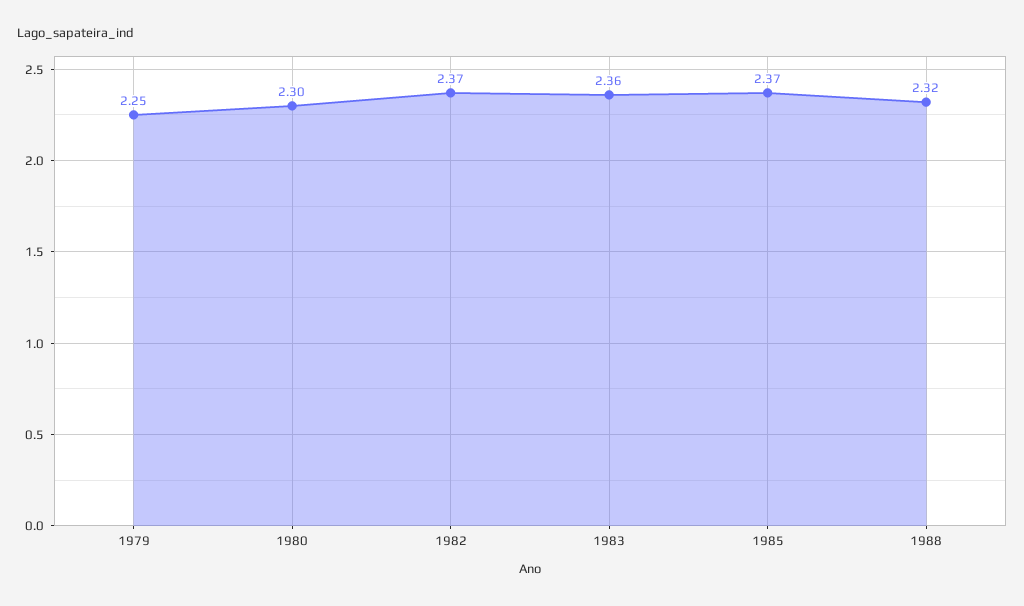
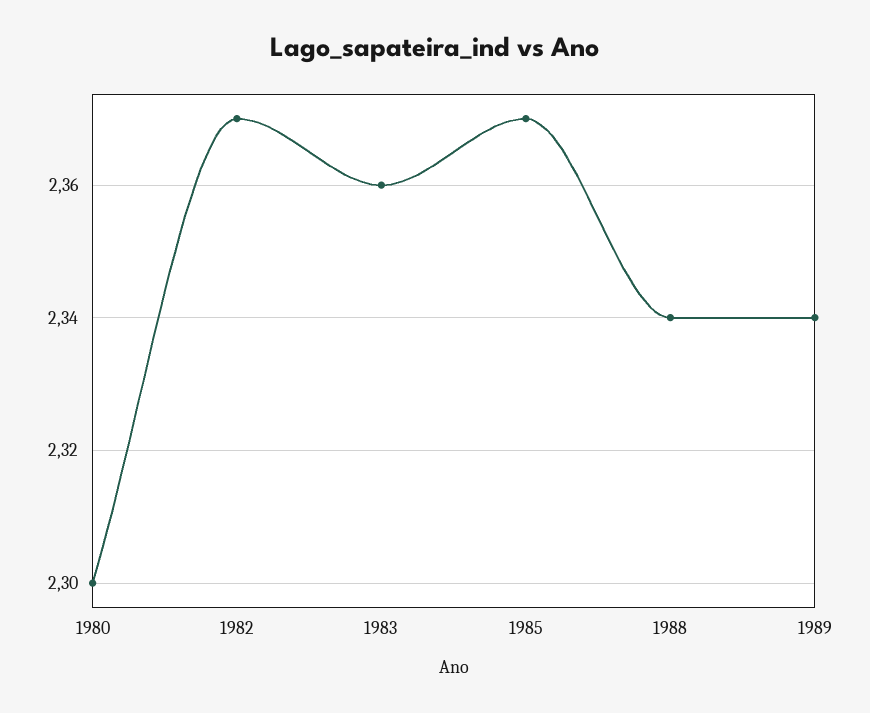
1979: 2.25 -> none
1988: 2.32 -> 2.34
1989: none -> 2.34

